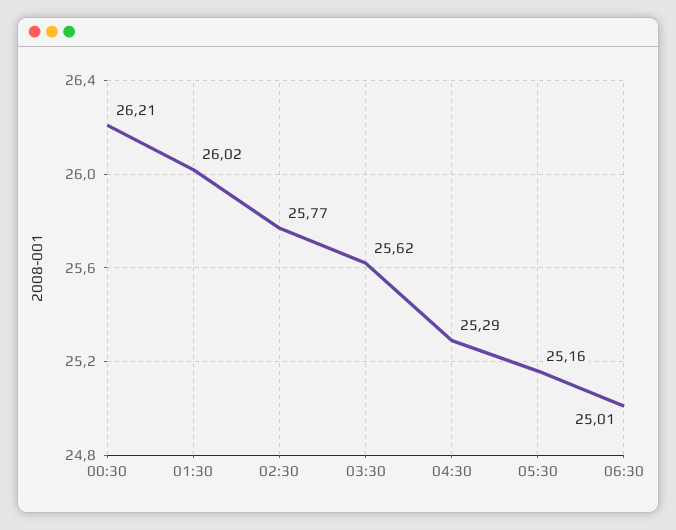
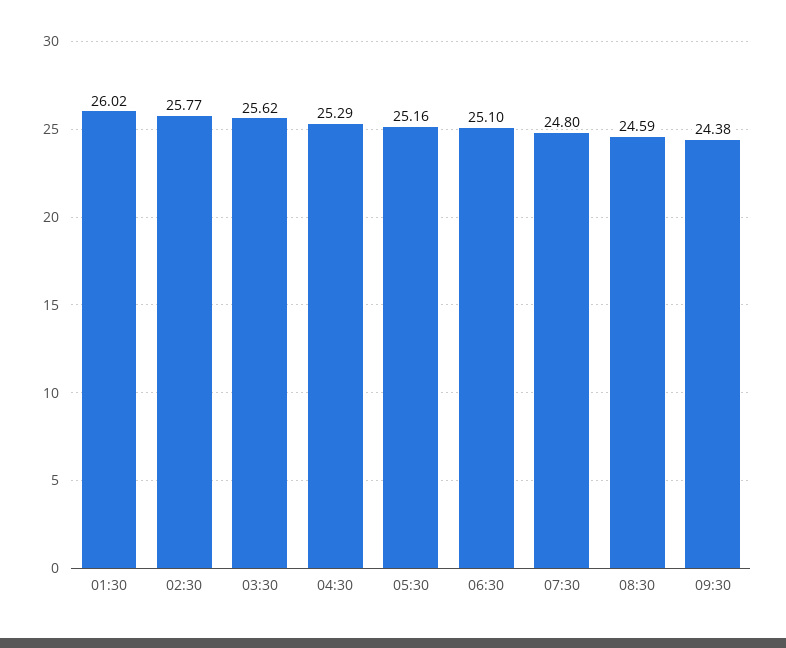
00:30: 26.21 -> none
06:30: 25.01 -> 25.1
07:30: none -> 24.8
08:30: none -> 24.59
09:30: none -> 24.38

